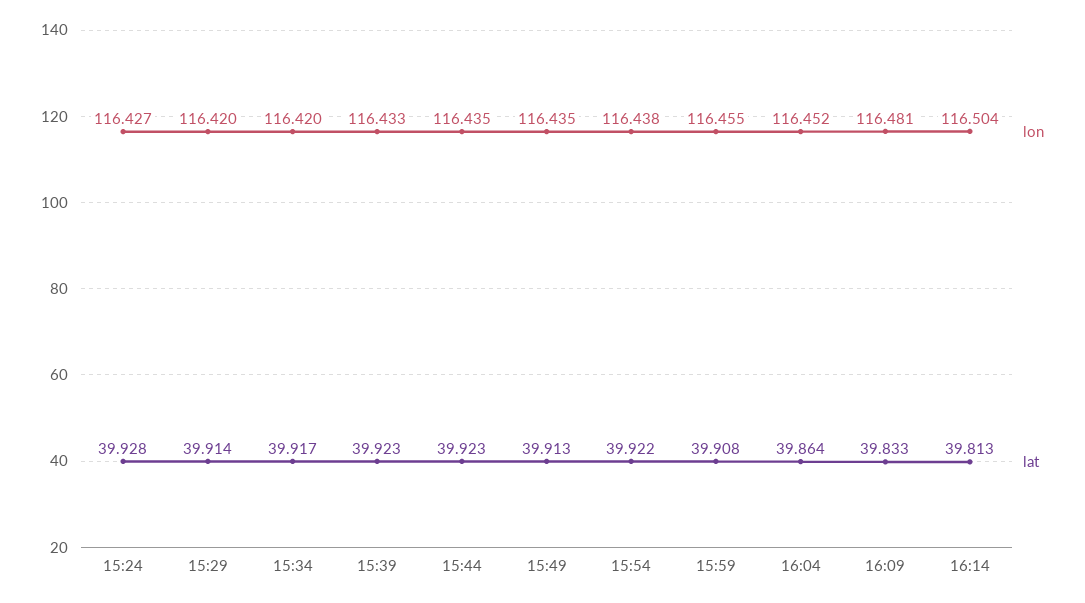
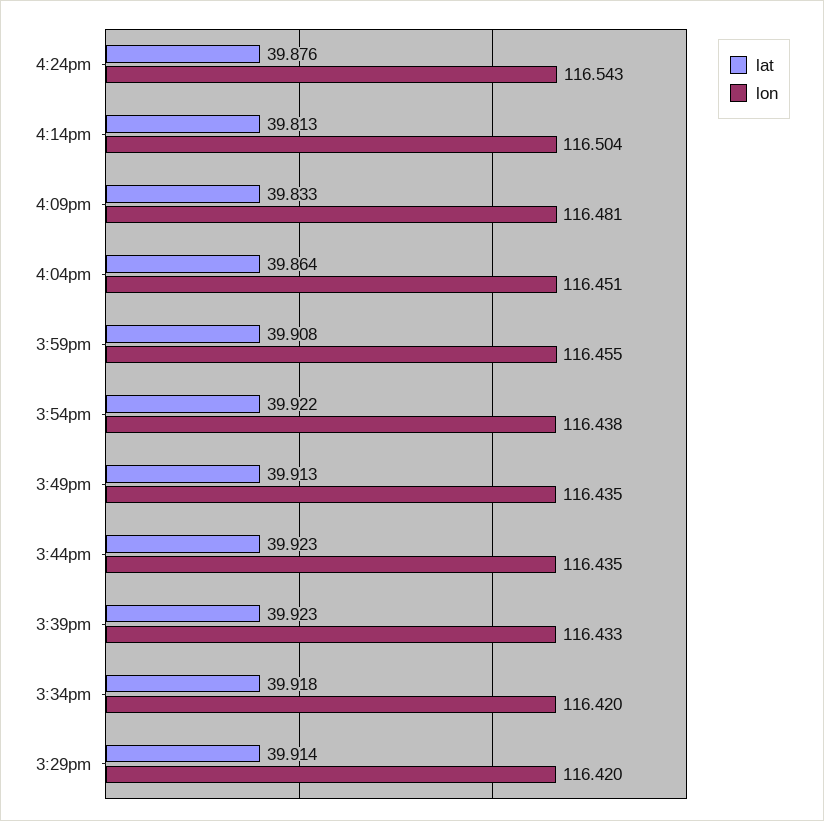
lon, 15:24: 116.427 -> none
lat, 15:24: 39.928 -> none
lat, 15:34: 39.917 -> 39.918
lon, 16:04: 116.452 -> 116.451
lat, 4:24pm: none -> 39.876
lon, 4:24pm: none -> 116.543

